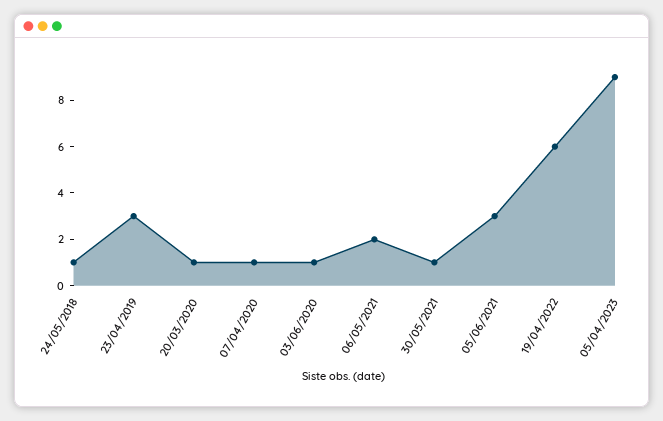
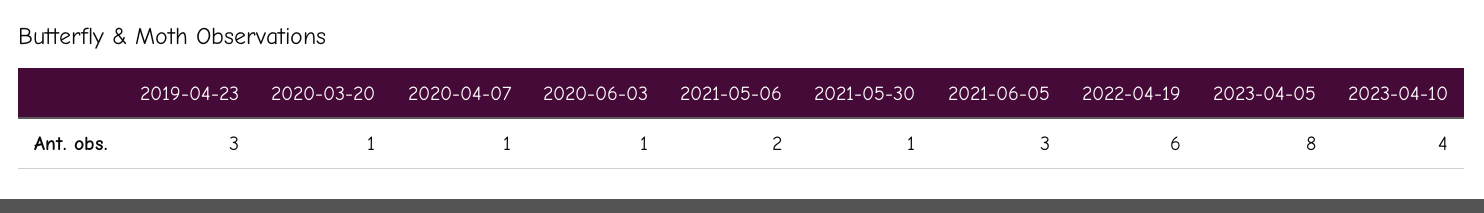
24/05/2018: 1 -> none
05/04/2023: 9 -> 8
2023-04-10: none -> 4

